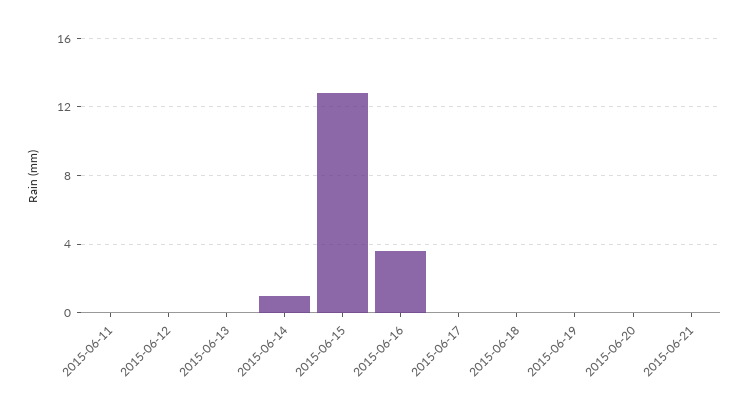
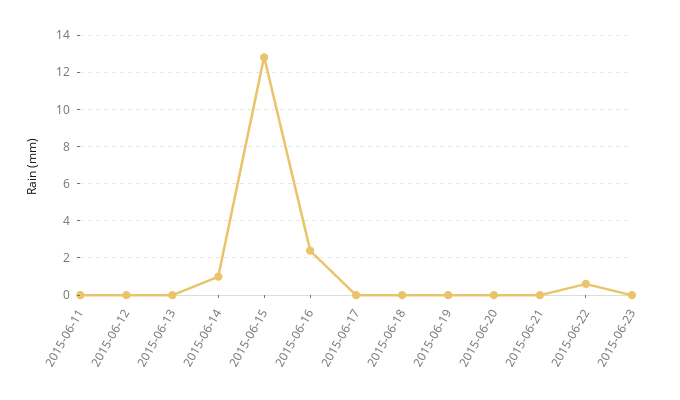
2015-06-16: 3.5 -> 2.5
2015-06-22: none -> 0.5
2015-06-23: none -> 0

